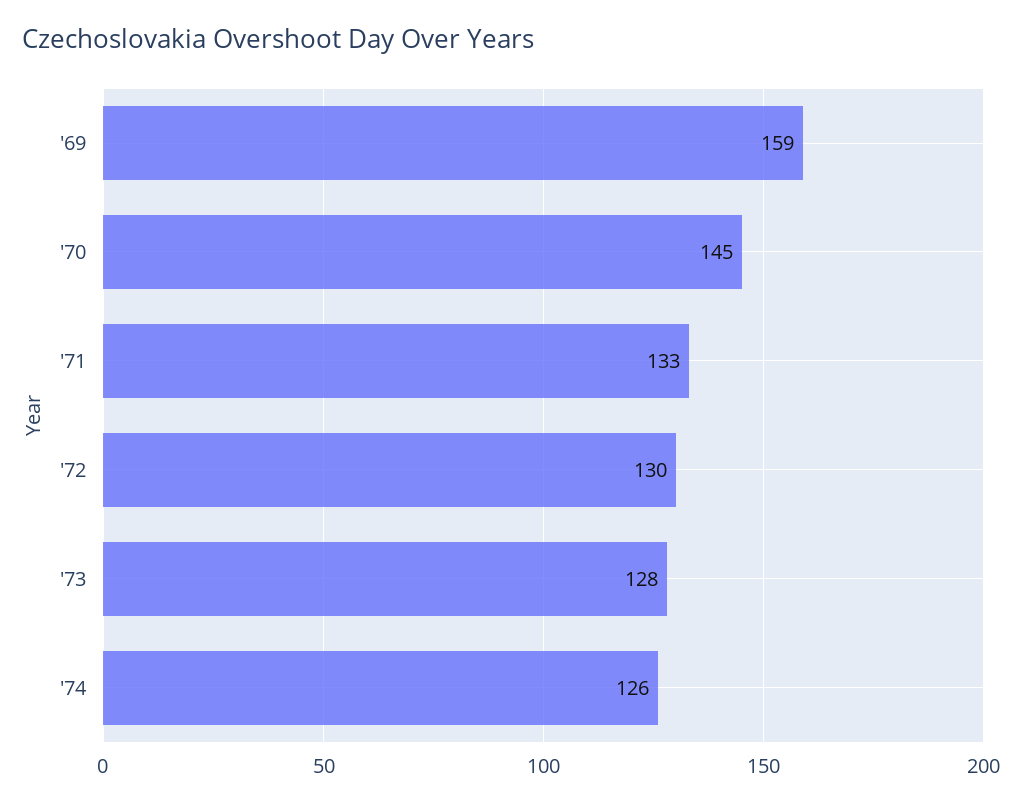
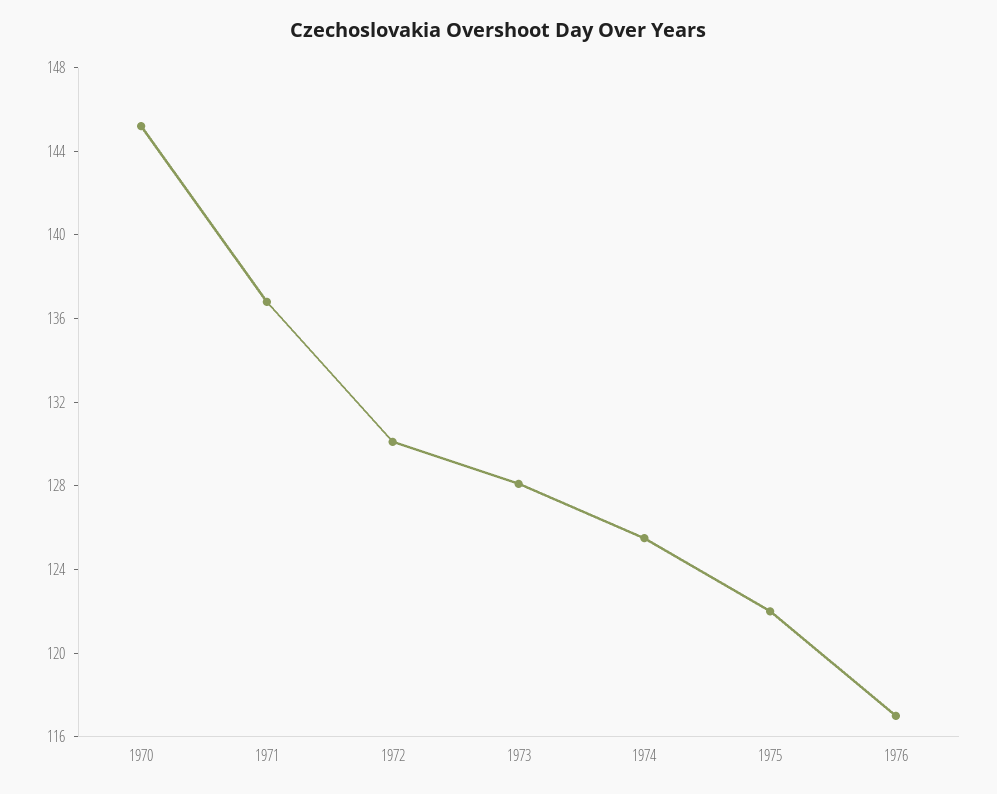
'69: 159 -> none
'71: 133 -> 137
1975: none -> 122
1976: none -> 117

